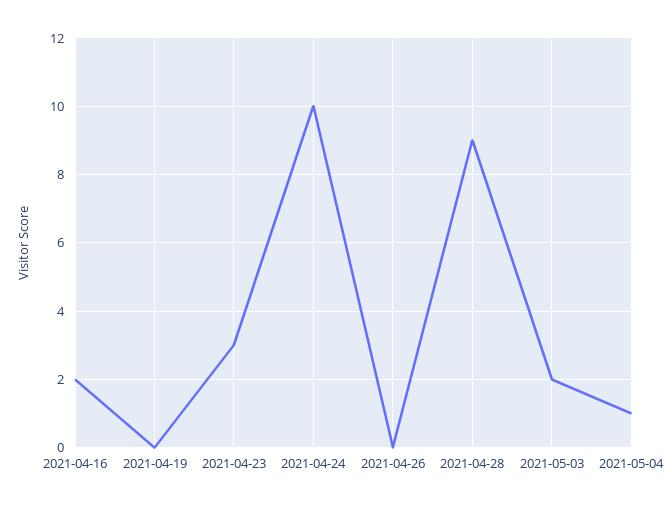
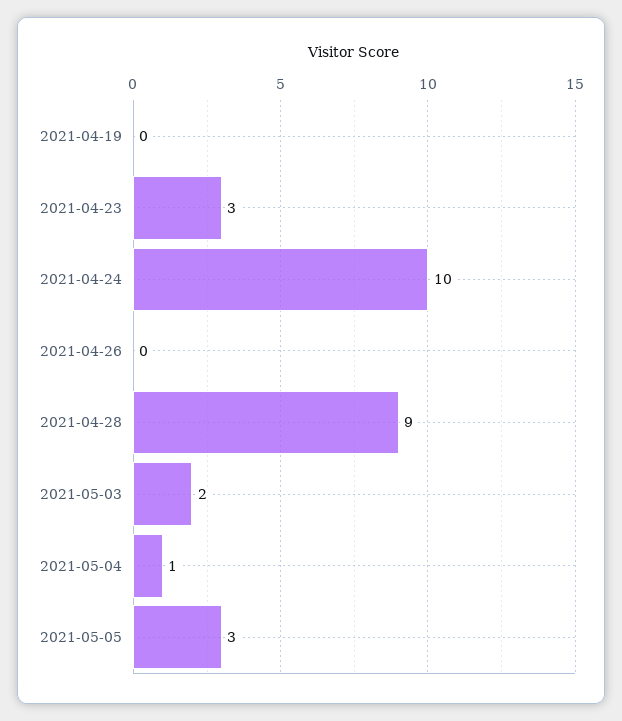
2021-04-16: 2 -> none
2021-05-05: none -> 3

